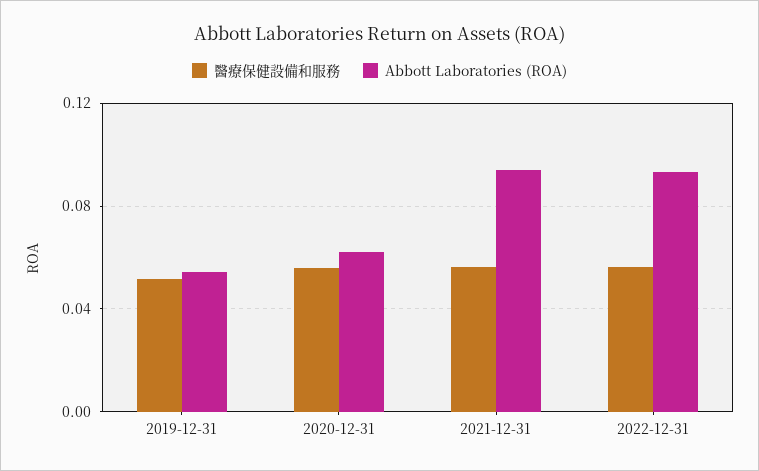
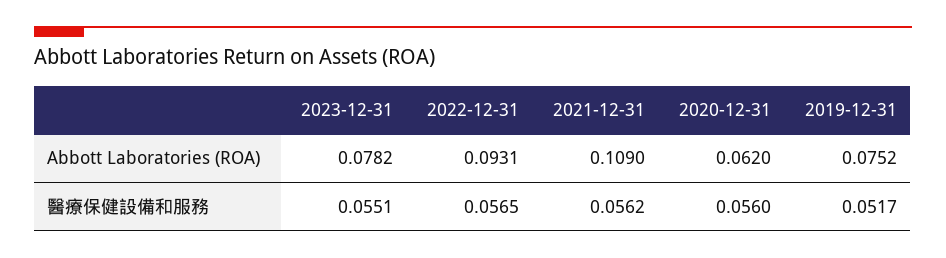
Abbott Laboratories (ROA), 2019-12-31: 0.055 -> 0.0752
Abbott Laboratories (ROA), 2021-12-31: 0.095 -> 0.109
Abbott Laboratories (ROA), 2023-12-31: none -> 0.0782
醫療保健設備和服務, 2023-12-31: none -> 0.0551

